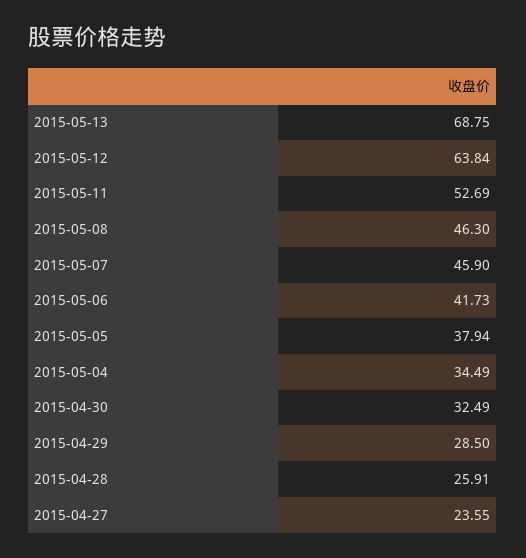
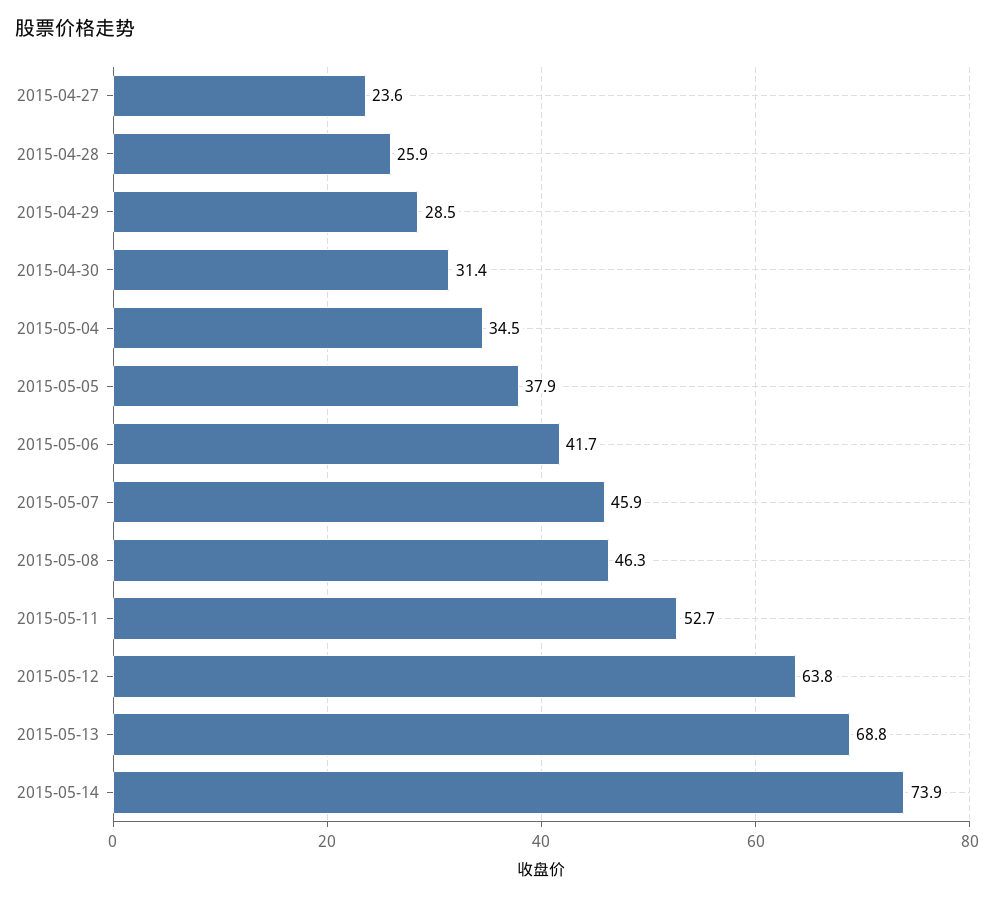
2015-04-30: 32.49 -> 31.4
2015-05-14: none -> 73.9

